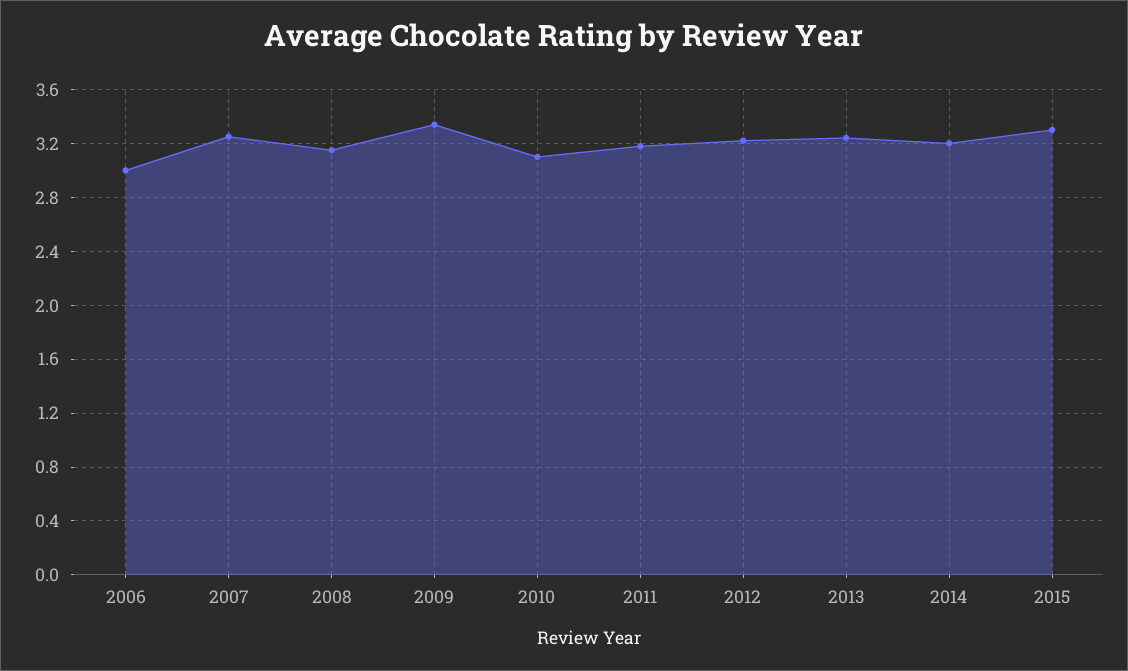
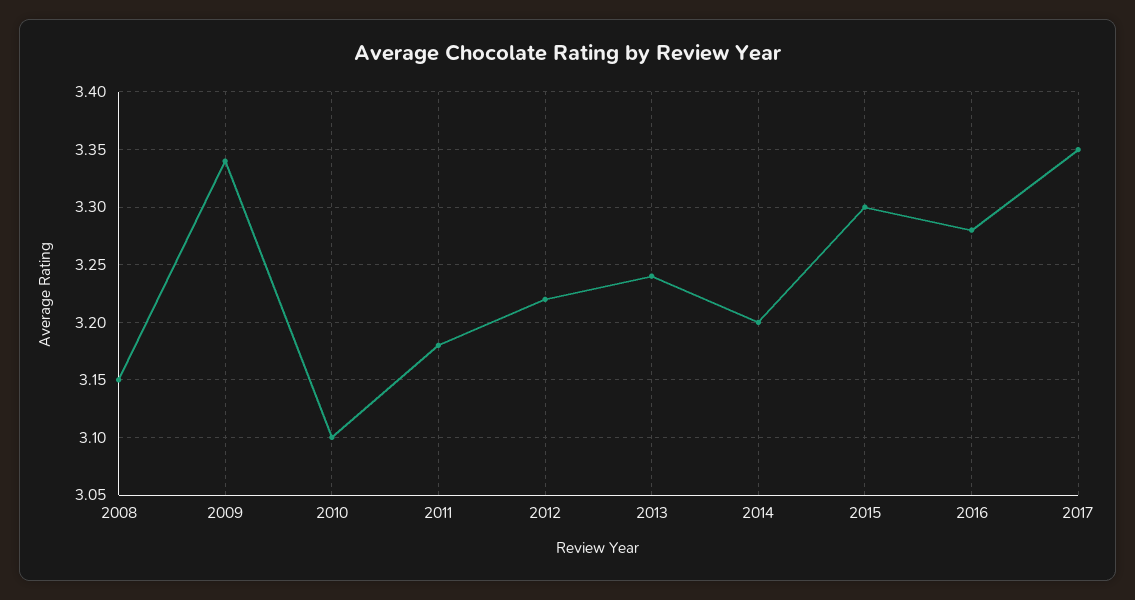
2006: 3 -> none
2007: 3.25 -> none
2016: none -> 3.28
2017: none -> 3.35

